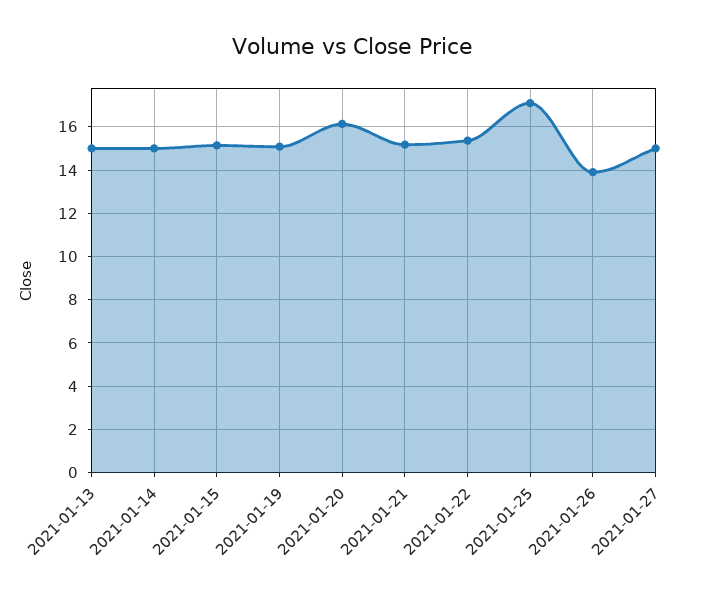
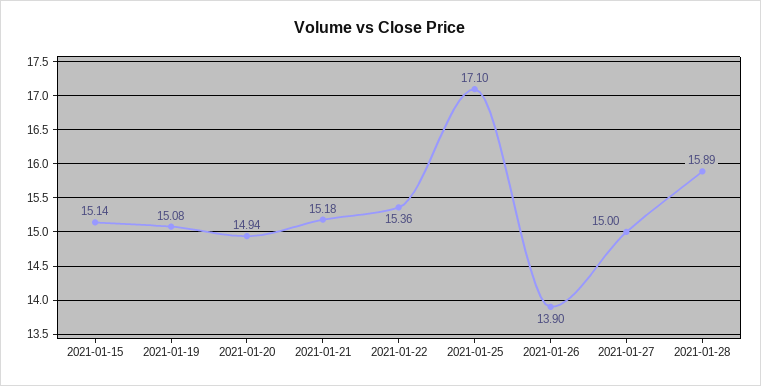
2021-01-13: 15 -> none
2021-01-14: 15 -> none
2021-01-20: 16 -> 14.94
2021-01-28: none -> 15.89

